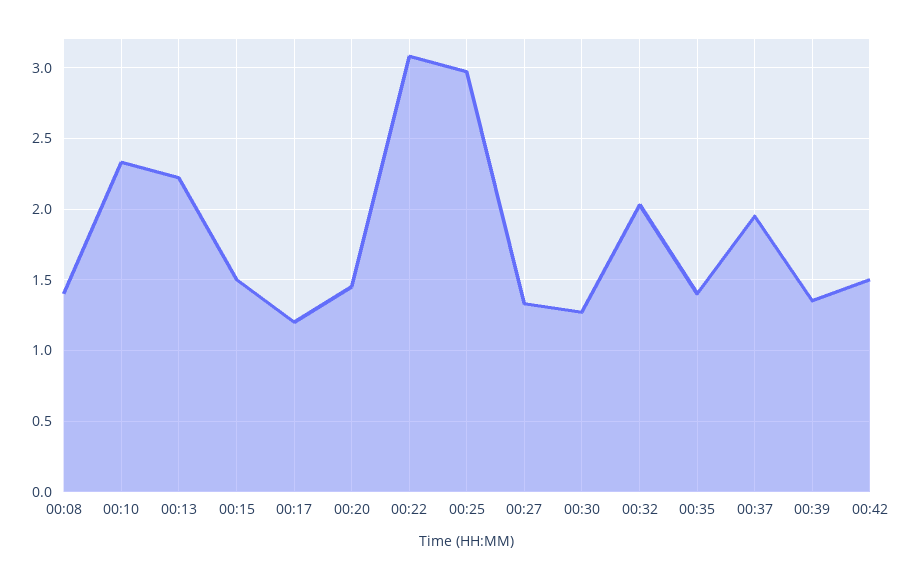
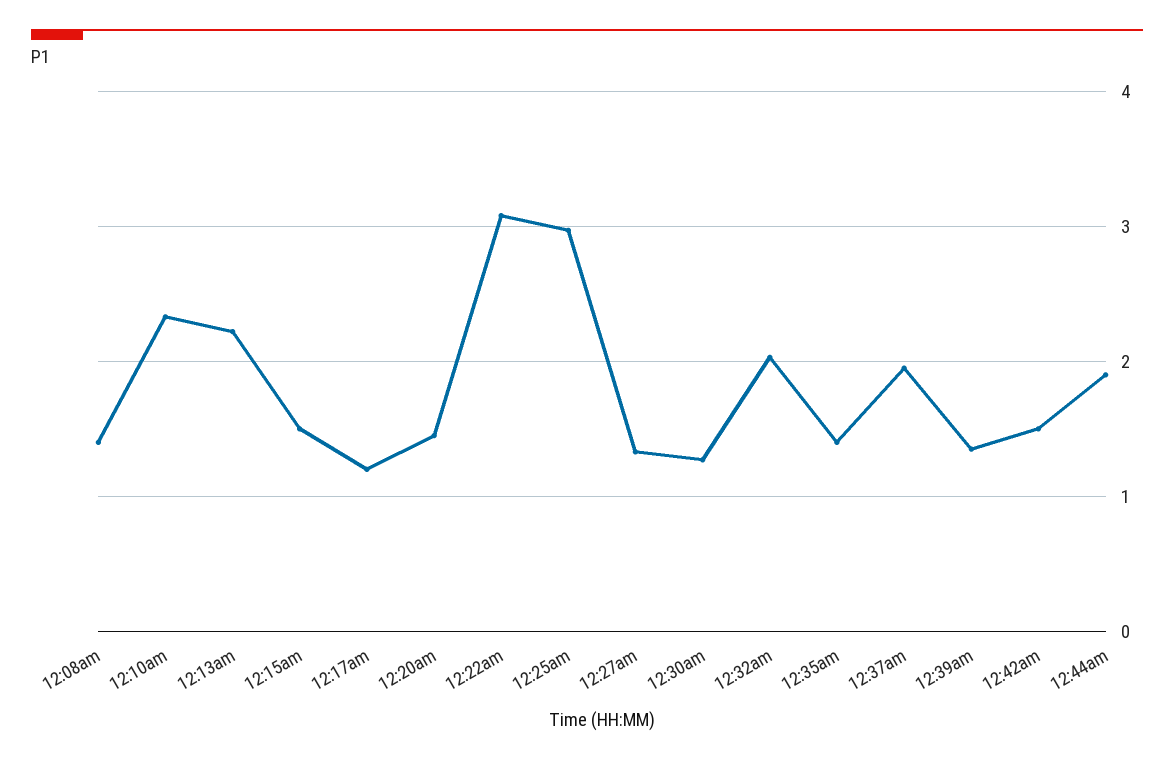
12:44am: none -> 1.9

